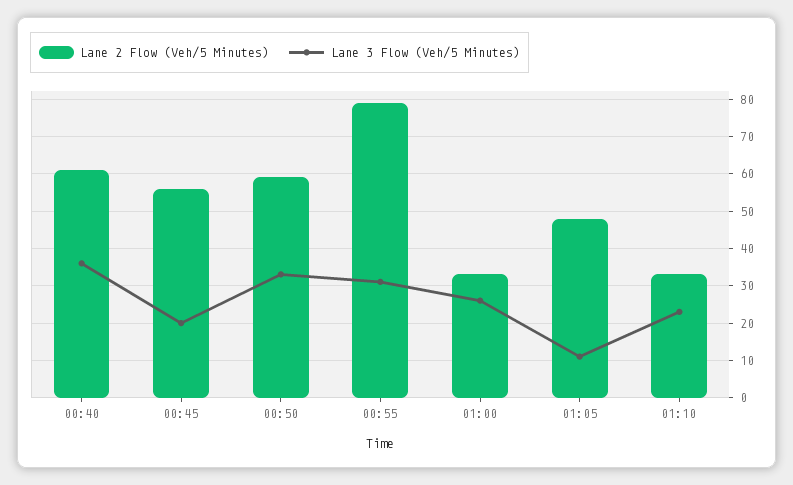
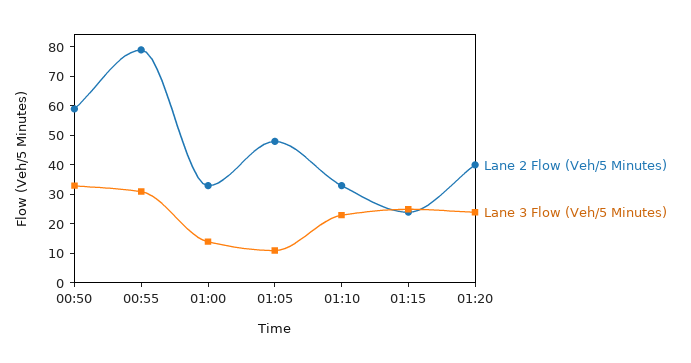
Lane 2 Flow (Veh/5 Minutes), 00:40: 60 -> none
Lane 3 Flow (Veh/5 Minutes), 00:40: 35 -> none
Lane 2 Flow (Veh/5 Minutes), 00:45: 55 -> none
Lane 3 Flow (Veh/5 Minutes), 00:45: 20 -> none
Lane 3 Flow (Veh/5 Minutes), 01:00: 25 -> 15
Lane 2 Flow (Veh/5 Minutes), 01:15: none -> 25
Lane 3 Flow (Veh/5 Minutes), 01:15: none -> 25
Lane 2 Flow (Veh/5 Minutes), 01:20: none -> 40
Lane 3 Flow (Veh/5 Minutes), 01:20: none -> 25

